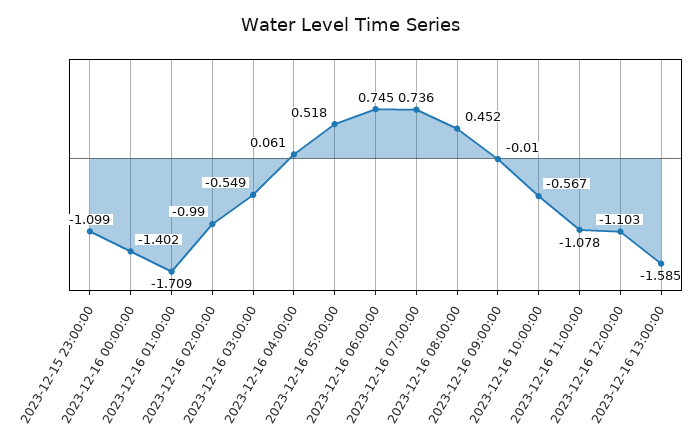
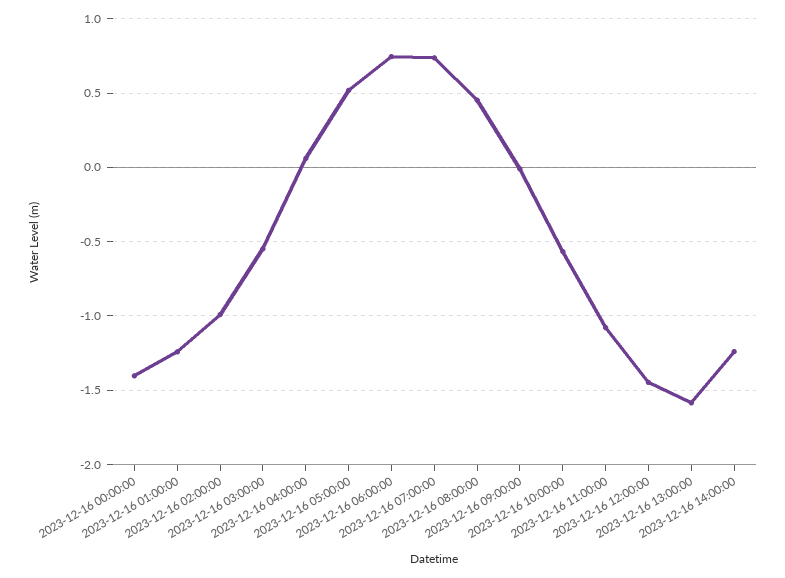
2023-12-15 23:00:00: -1.099 -> none
2023-12-16 01:00:00: -1.709 -> -1.25
2023-12-16 12:00:00: -1.103 -> -1.45
2023-12-16 14:00:00: none -> -1.25

